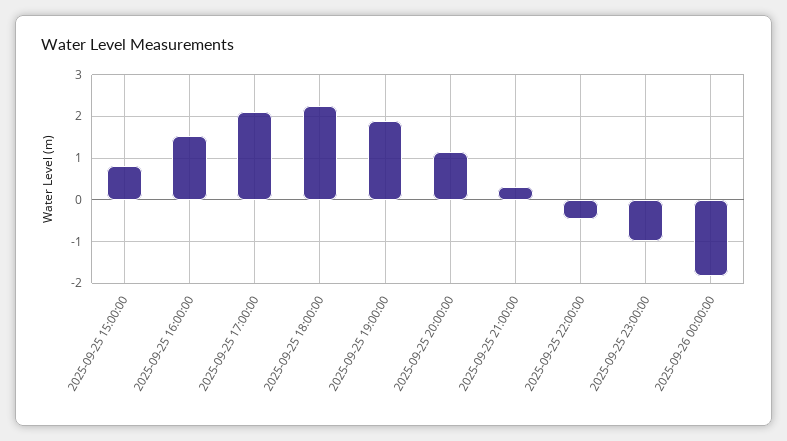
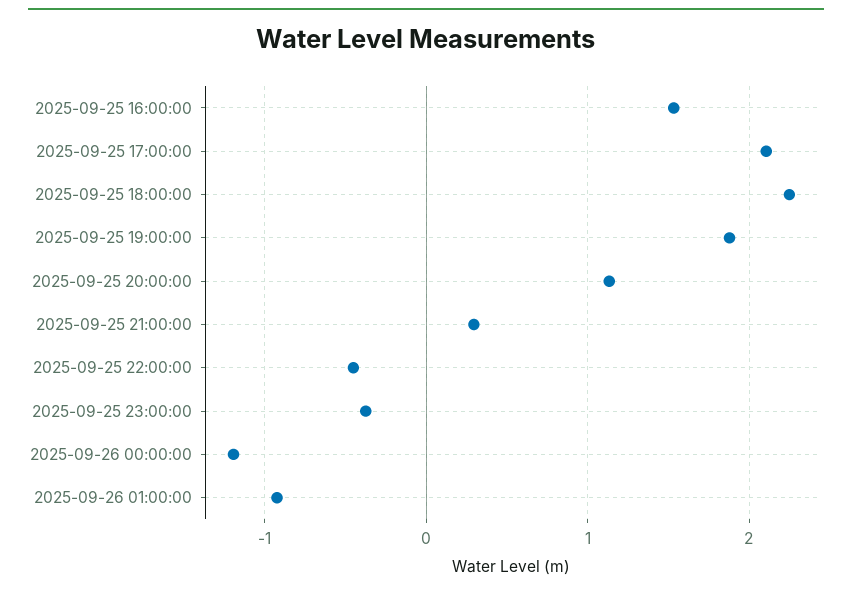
2025-09-25 15:00:00: 0.8 -> none
2025-09-25 23:00:00: -1 -> -0.4
2025-09-26 00:00:00: -1.8 -> -1.2
2025-09-26 01:00:00: none -> -0.9

